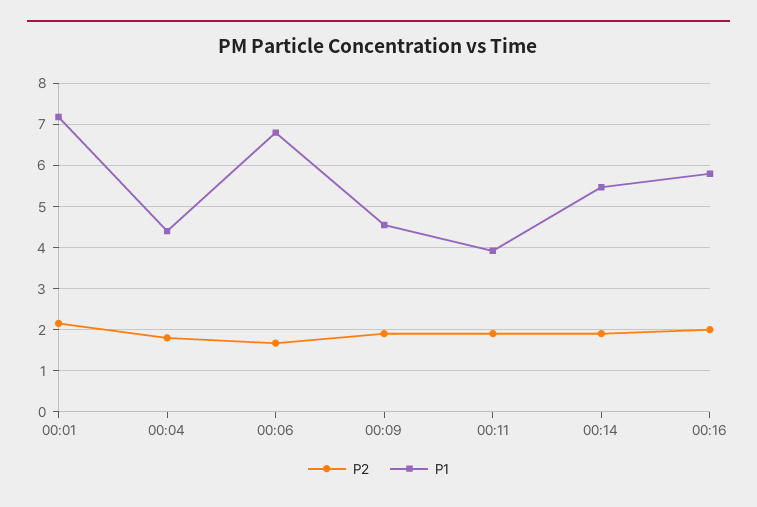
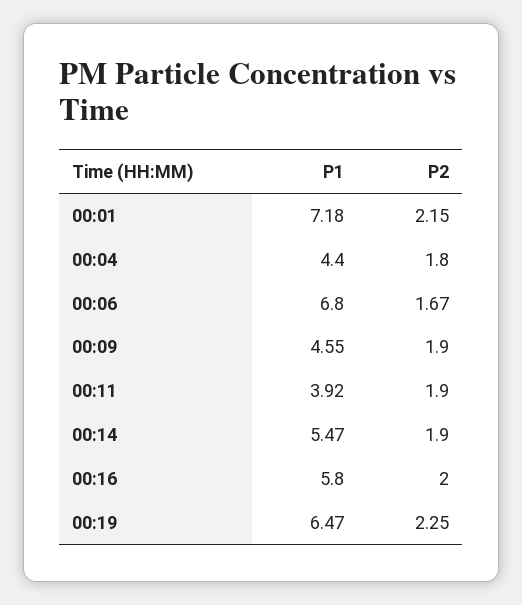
P1, 00:19: none -> 6.47
P2, 00:19: none -> 2.25

